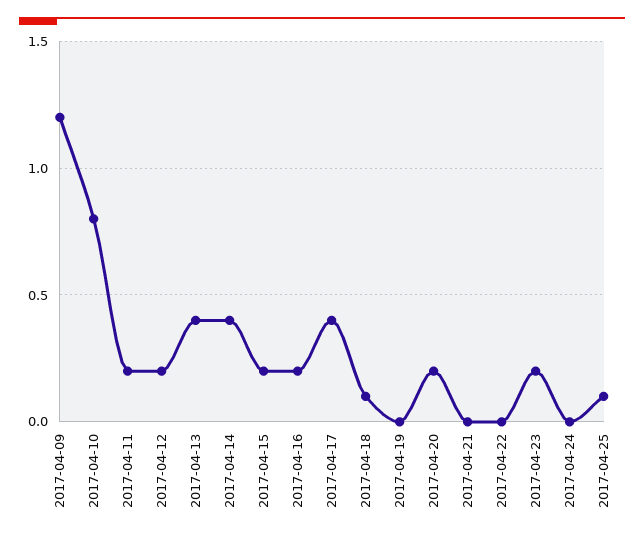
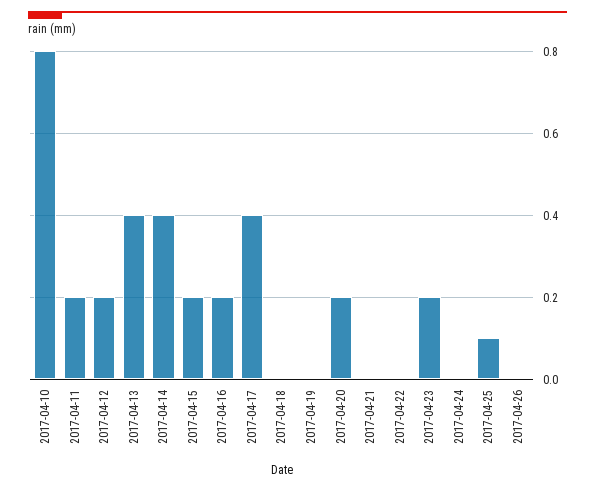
2017-04-09: 1.2 -> none
2017-04-18: 0.1 -> 0
2017-04-26: none -> 0

